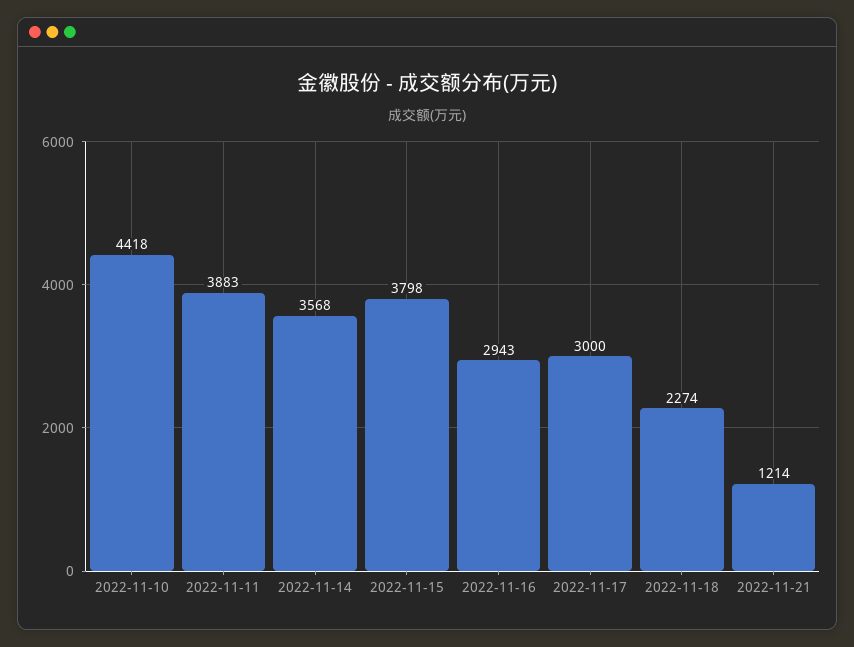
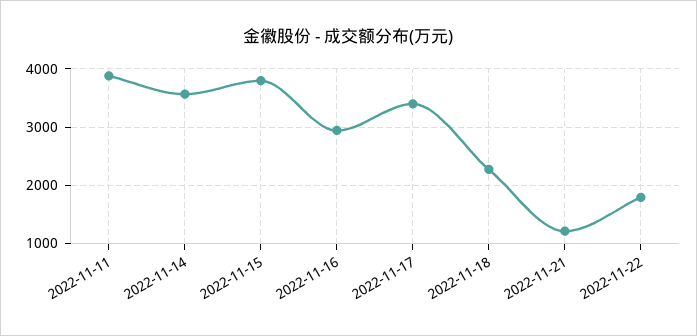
2022-11-10: 4418 -> none
2022-11-17: 3000 -> 3400
2022-11-22: none -> 1800

